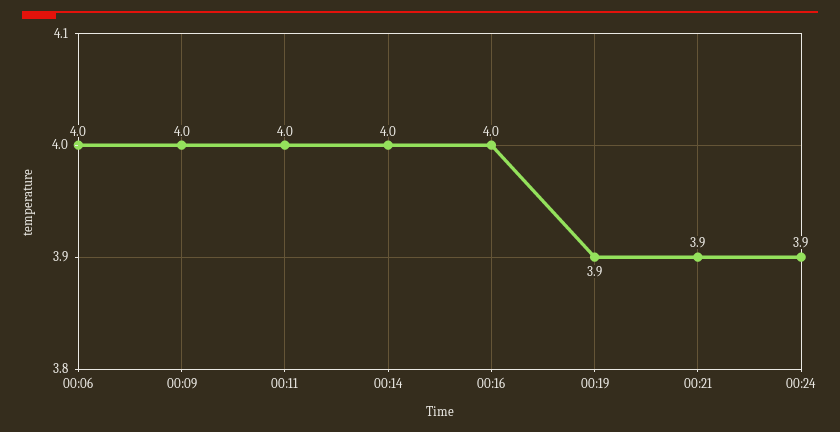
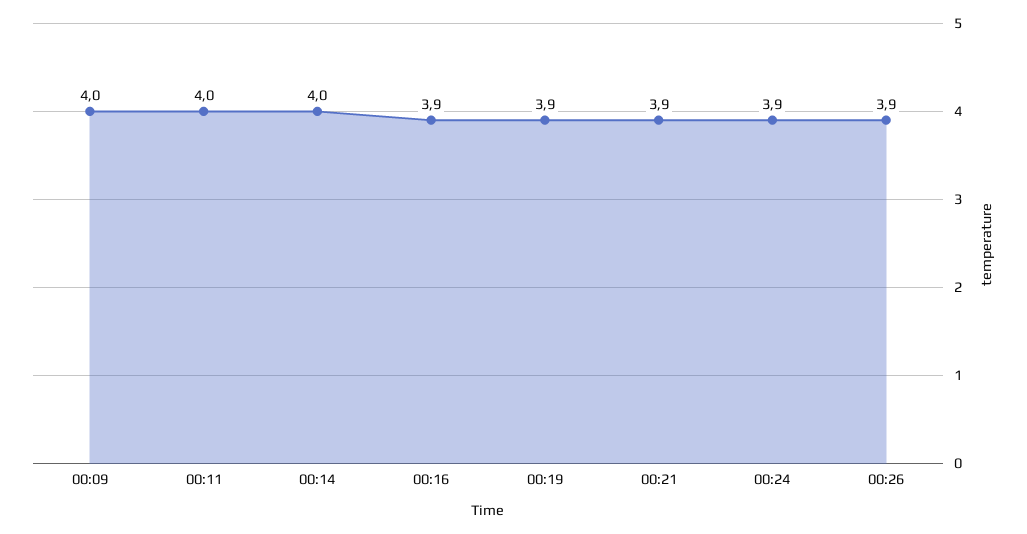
00:06: 4 -> none
00:16: 4 -> 3.9
00:26: none -> 3.9

